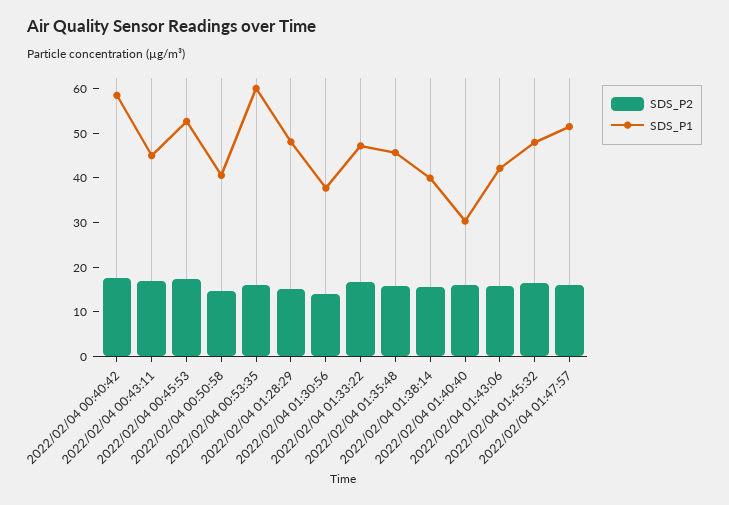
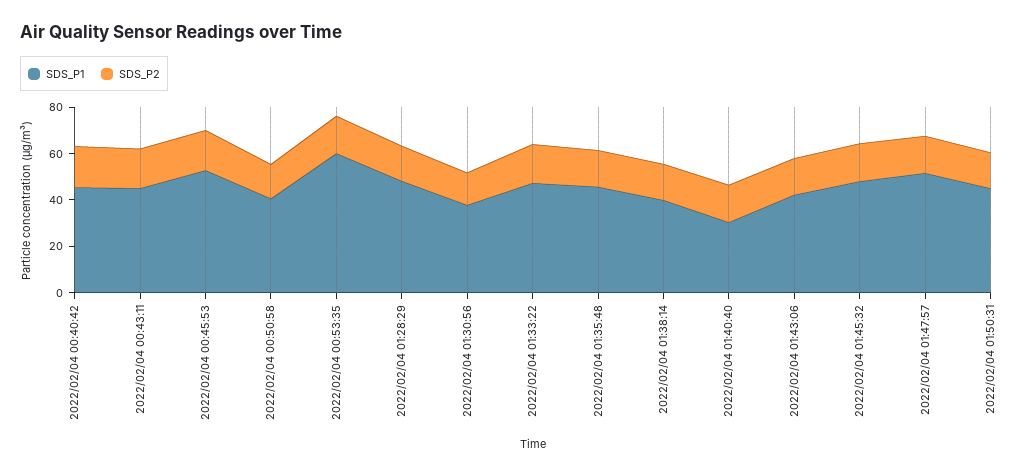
SDS_P1, 2022/02/04 00:40:42: 58 -> 45
SDS_P1, 2022/02/04 01:50:31: none -> 45
SDS_P2, 2022/02/04 01:50:31: none -> 15

